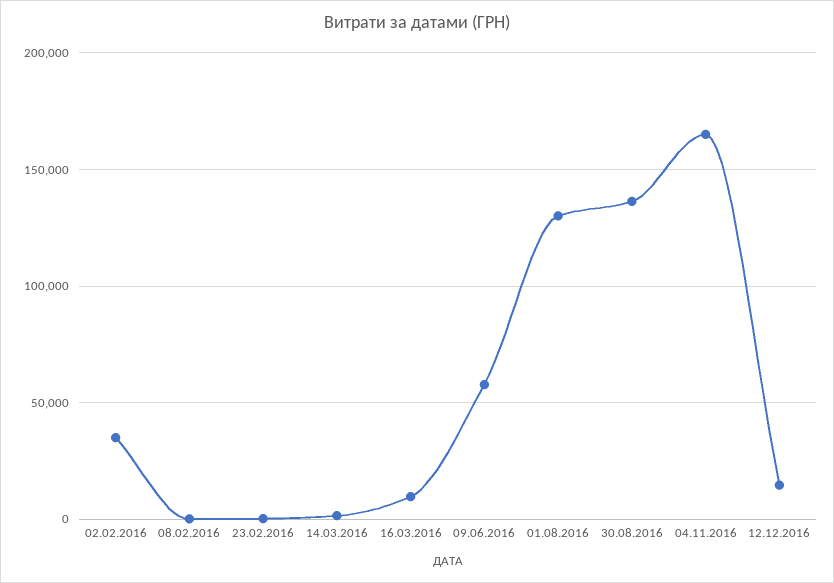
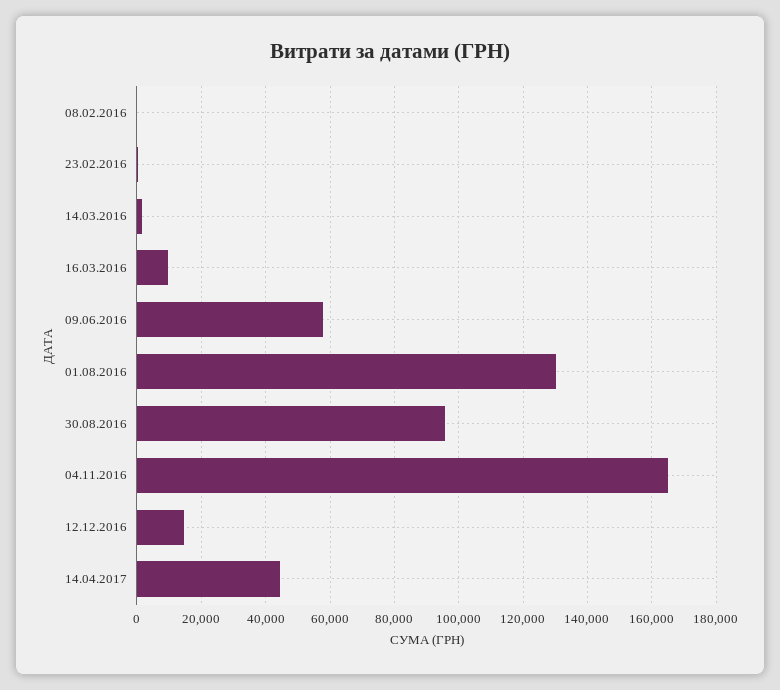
02.02.2016: 35000 -> none
30.08.2016: 135000 -> 96000
14.04.2017: none -> 44000

